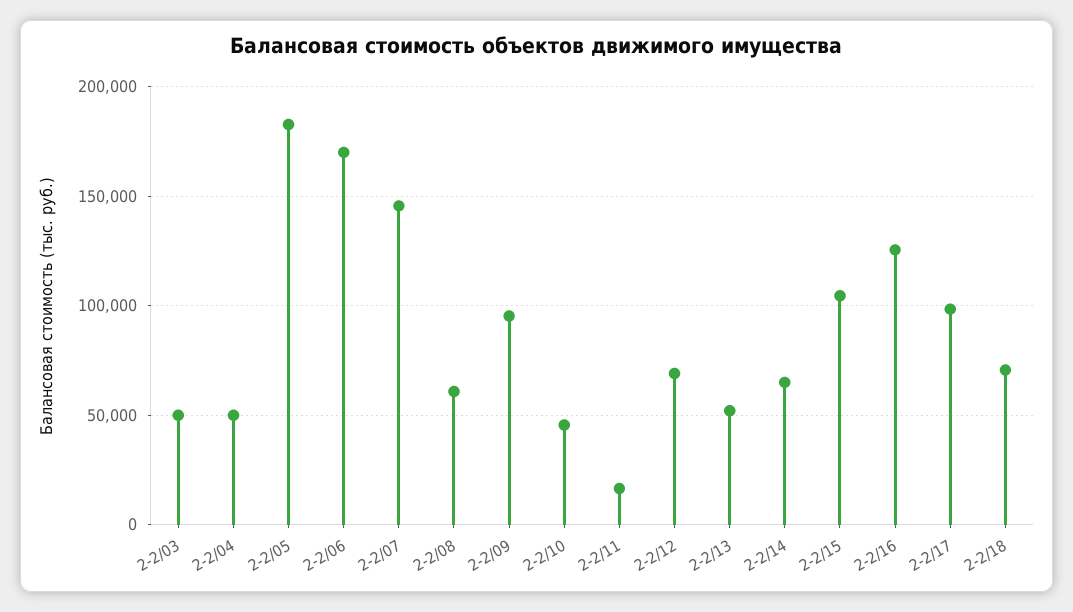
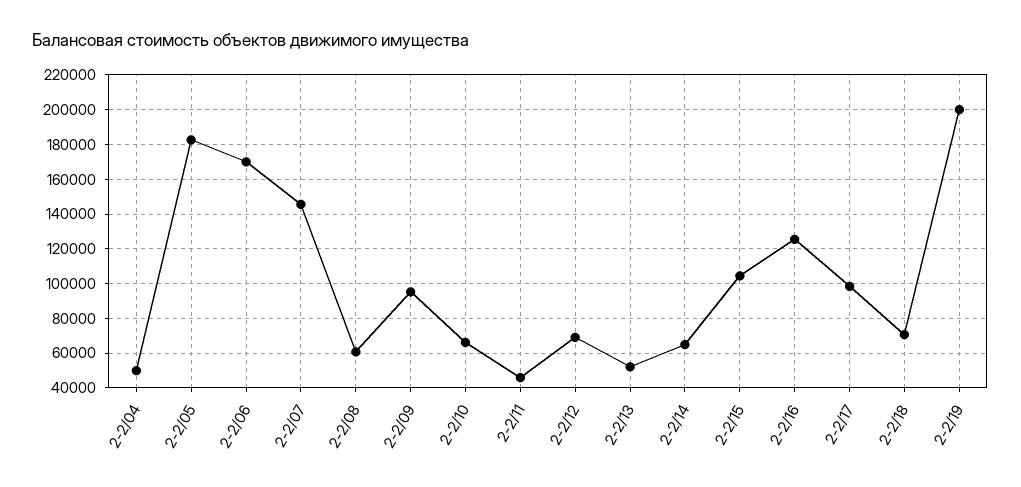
2-2/03: 50000 -> none
2-2/10: 45000 -> 65000
2-2/11: 15000 -> 45000
2-2/19: none -> 200000

